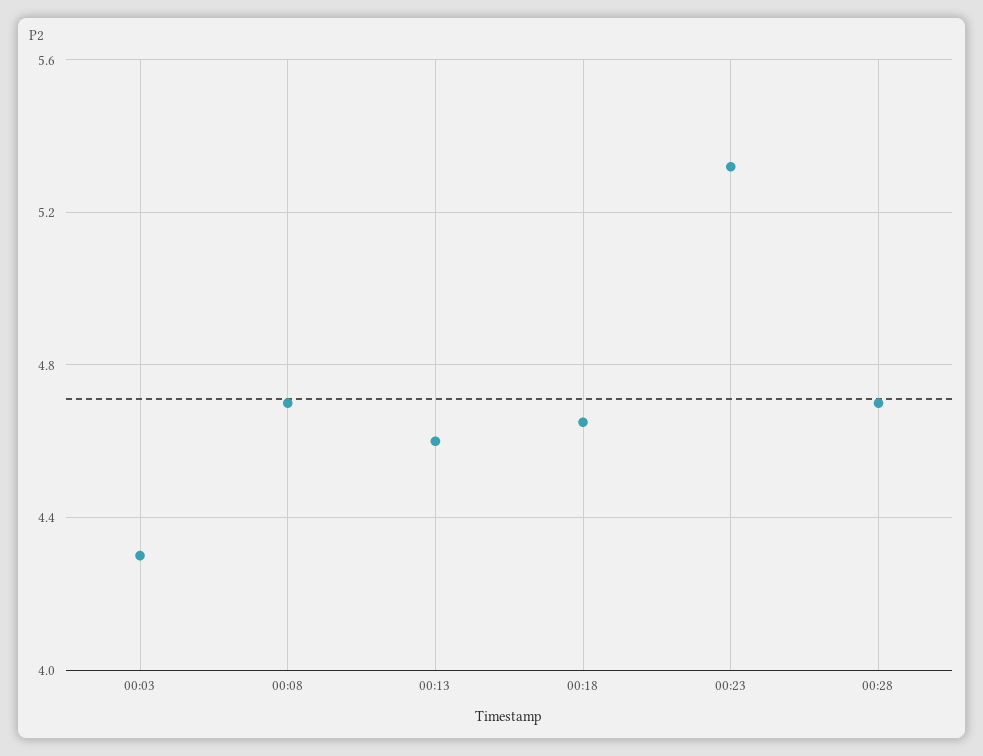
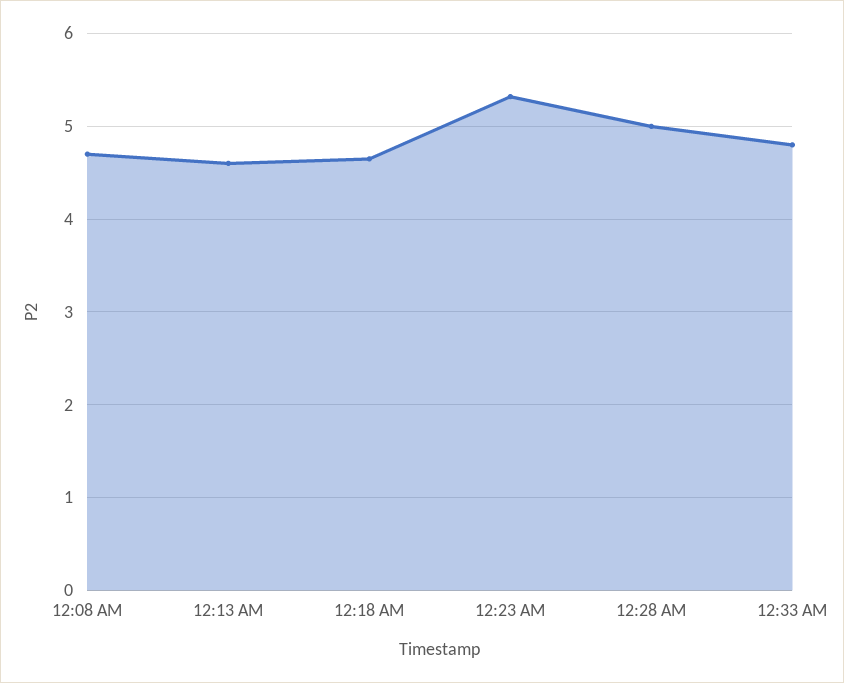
00:03: 4.3 -> none
00:28: 4.7 -> 5
12:33 AM: none -> 4.8

